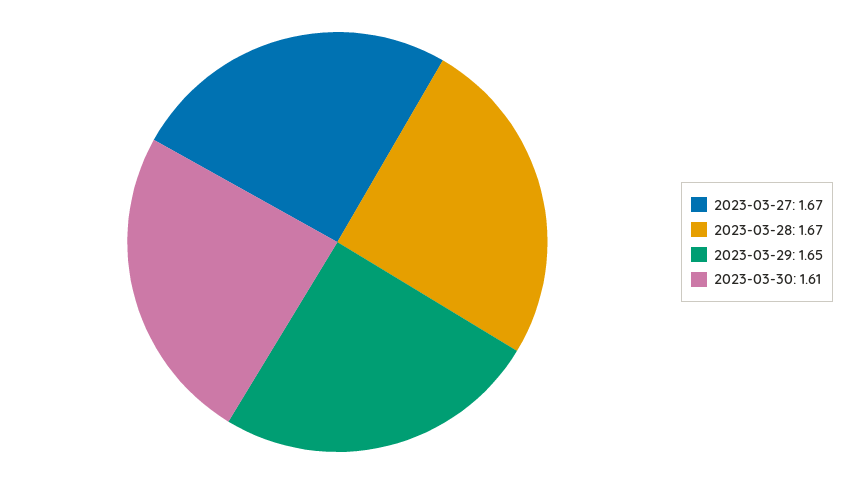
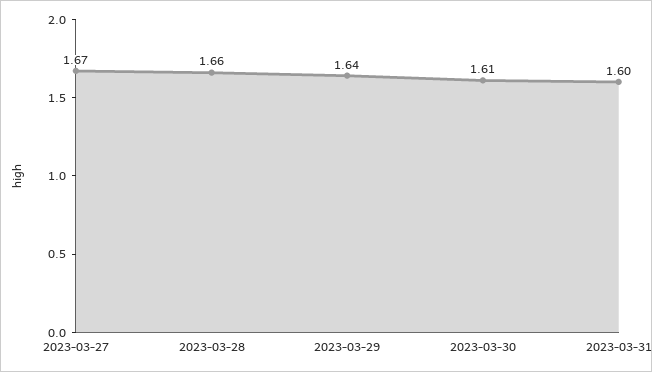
2023-03-28: 1.67 -> 1.66
2023-03-29: 1.65 -> 1.64
2023-03-31: none -> 1.6

